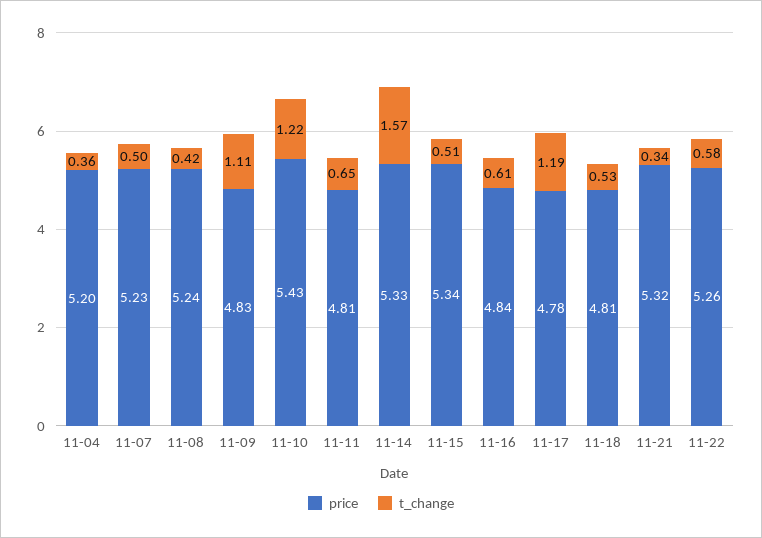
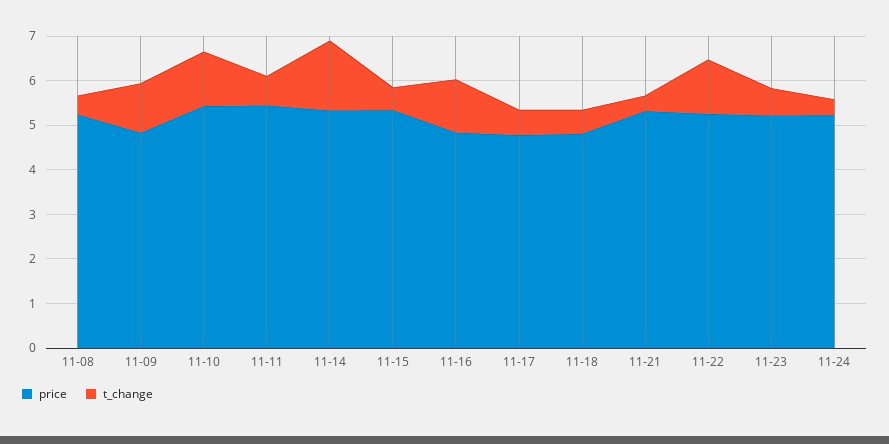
price, 11-04: 5.2 -> none
t_change, 11-04: 0.36 -> none
price, 11-07: 5.23 -> none
t_change, 11-07: 0.5 -> none
price, 11-11: 4.81 -> 5.4
t_change, 11-16: 0.61 -> 1.2
t_change, 11-17: 1.19 -> 0.6
t_change, 11-22: 0.58 -> 1.2
price, 11-23: none -> 5.2
t_change, 11-23: none -> 0.6
price, 11-24: none -> 5.2
t_change, 11-24: none -> 0.4

